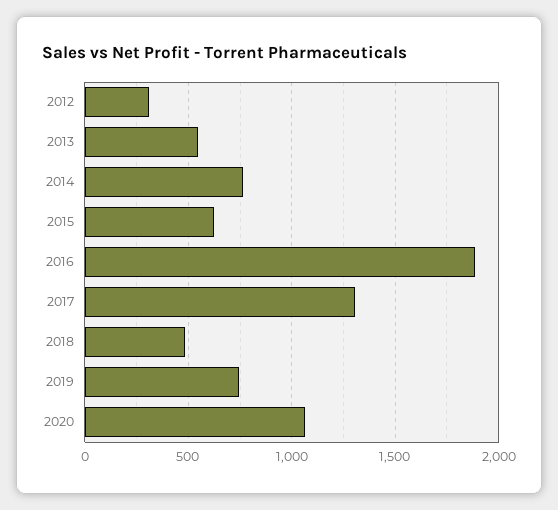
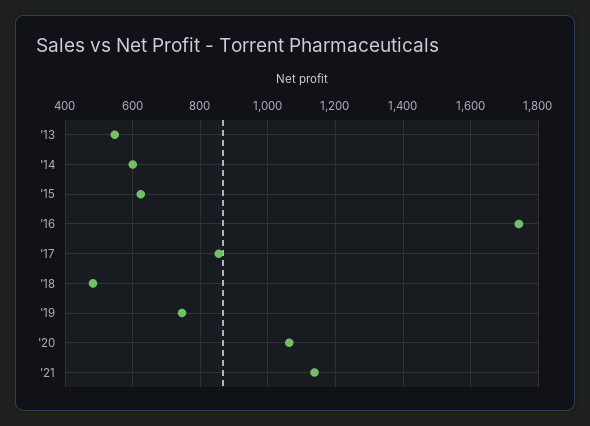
2012: 300 -> none
2014: 750 -> 600
2016: 1900 -> 1740
2017: 1300 -> 860
'21: none -> 1140

